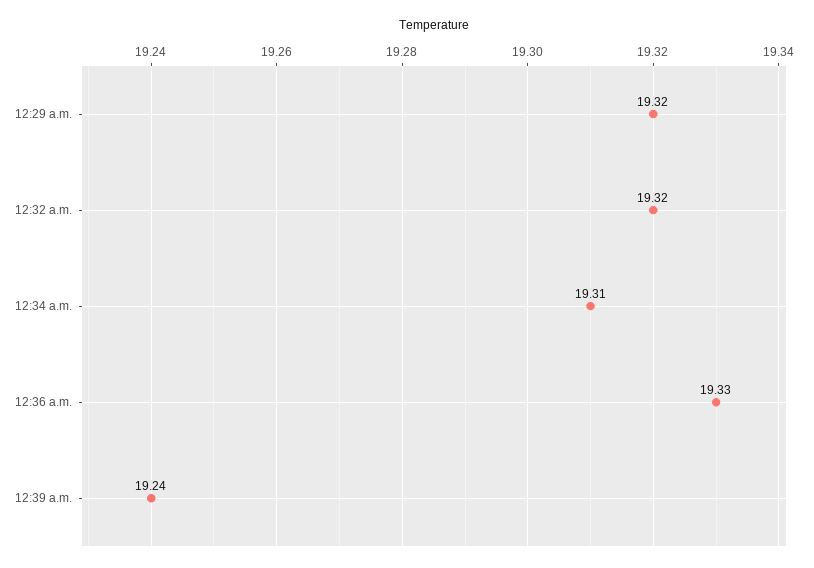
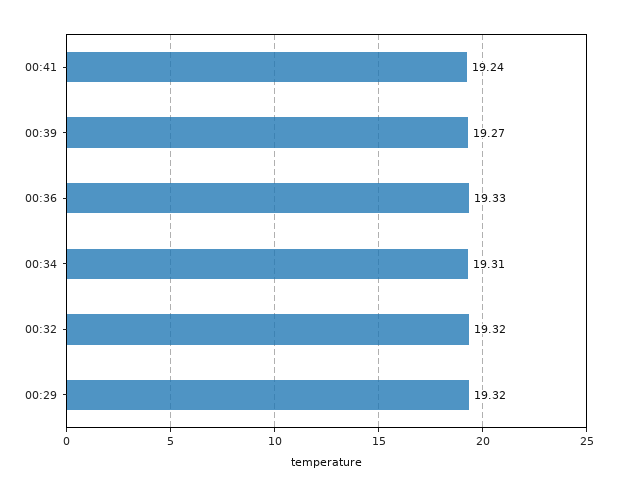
12:39 a.m.: 19.24 -> 19.27
00:41: none -> 19.24

